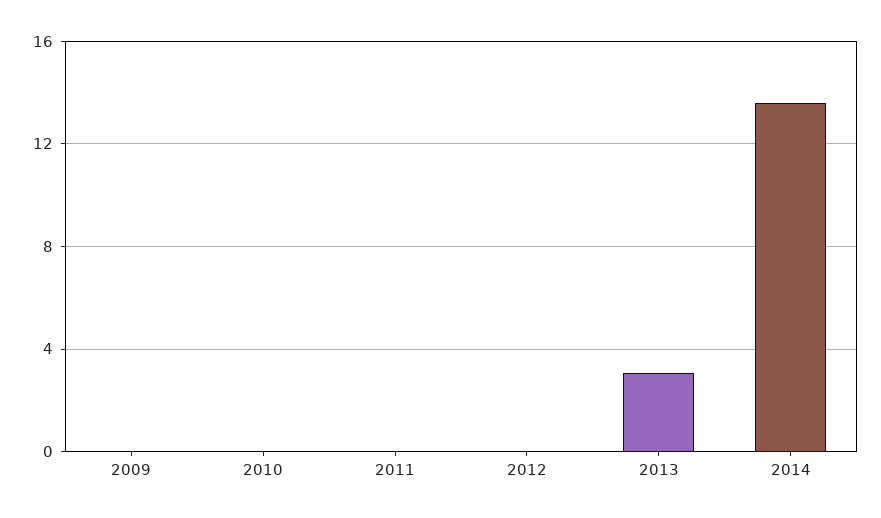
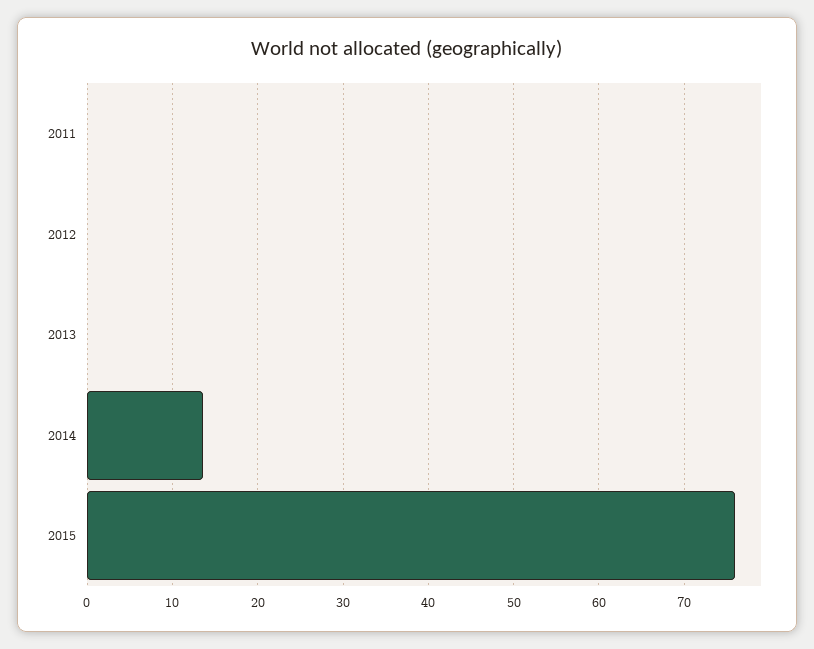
2009: 0 -> none
2010: 0 -> none
2013: 3 -> 0
2015: none -> 76

